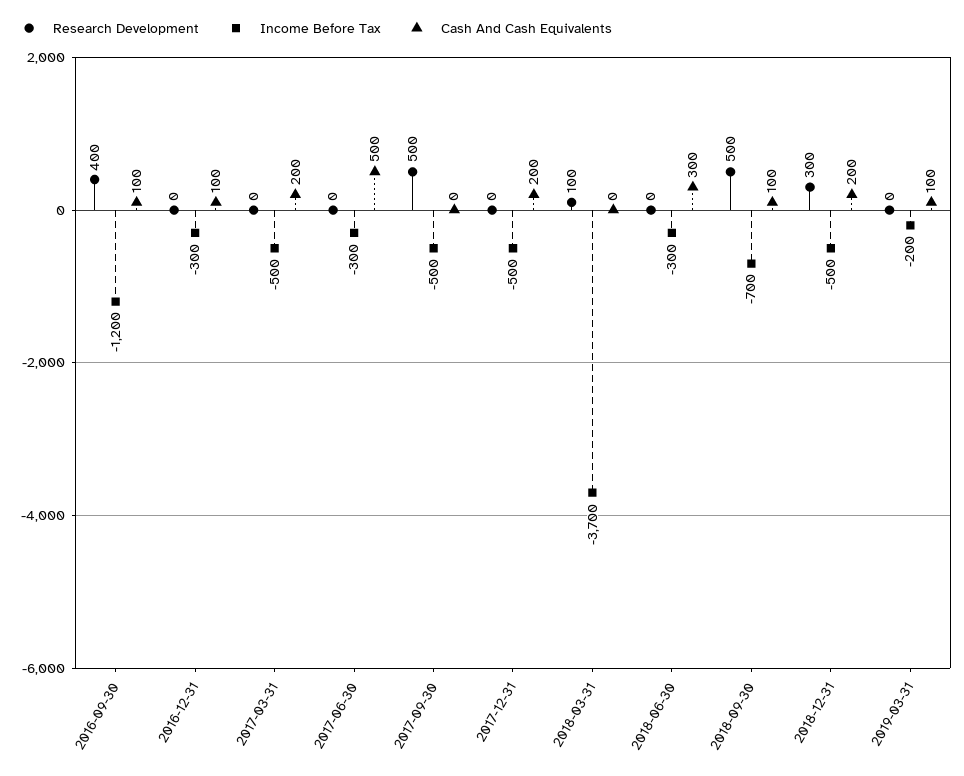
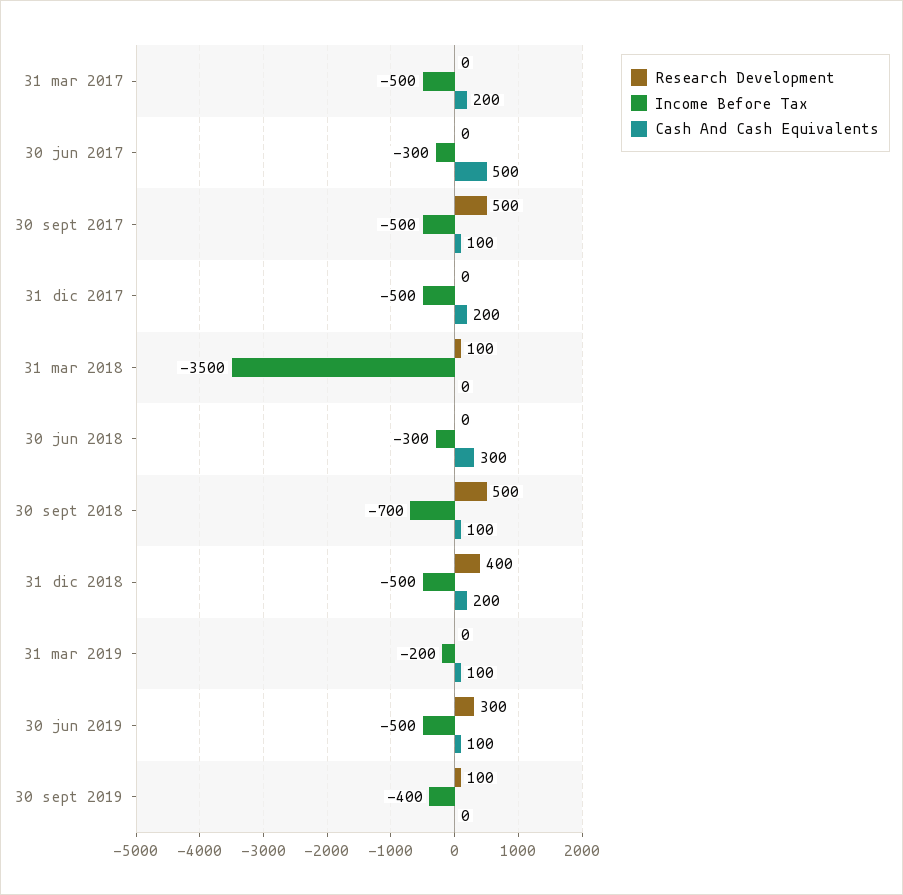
Research Development, 2016-09-30: 400 -> none
Income Before Tax, 2016-09-30: -1200 -> none
Cash And Cash Equivalents, 2016-09-30: 100 -> none
Research Development, 2016-12-31: 0 -> none
Income Before Tax, 2016-12-31: -300 -> none
Cash And Cash Equivalents, 2016-12-31: 100 -> none
Cash And Cash Equivalents, 2017-09-30: 0 -> 100
Income Before Tax, 2018-03-31: -3700 -> -3500
Research Development, 2018-12-31: 300 -> 400
Research Development, 30 jun 2019: none -> 300
Income Before Tax, 30 jun 2019: none -> -500
Cash And Cash Equivalents, 30 jun 2019: none -> 100
Research Development, 30 sept 2019: none -> 100
Income Before Tax, 30 sept 2019: none -> -400
Cash And Cash Equivalents, 30 sept 2019: none -> 0

